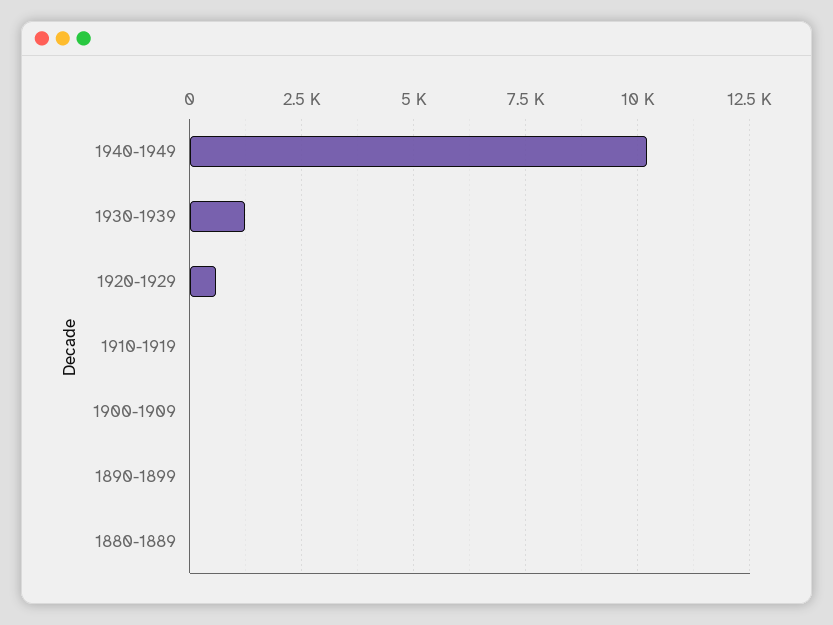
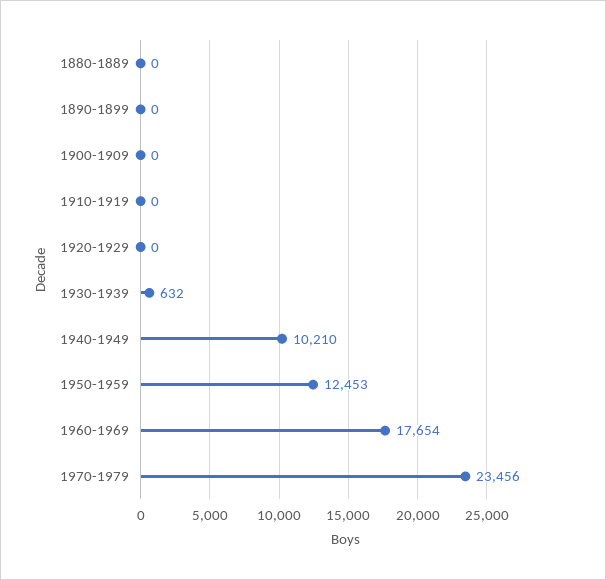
1930-1939: 1250 -> 632
1920-1929: 500 -> 0
1950-1959: none -> 12453
1960-1969: none -> 17654
1970-1979: none -> 23456

